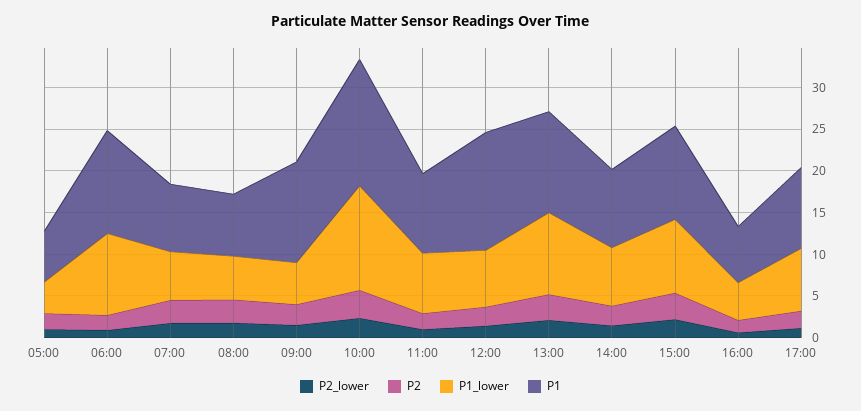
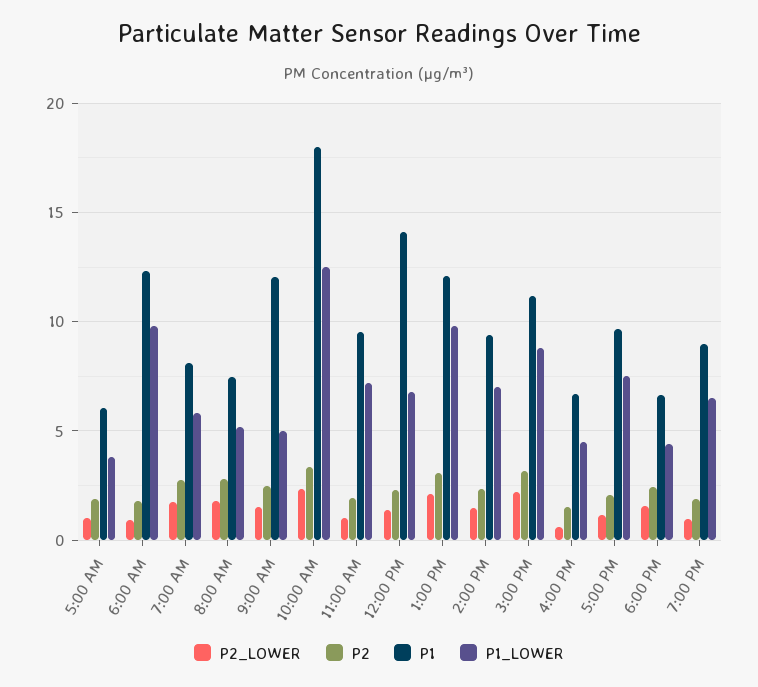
P1, 10:00: 15 -> 18
P2_lower, 6:00 PM: none -> 1.5
P2, 6:00 PM: none -> 2.5
P1, 6:00 PM: none -> 6.5
P1_lower, 6:00 PM: none -> 4.5
P2_lower, 7:00 PM: none -> 1
P2, 7:00 PM: none -> 2
P1, 7:00 PM: none -> 9
P1_lower, 7:00 PM: none -> 6.5

